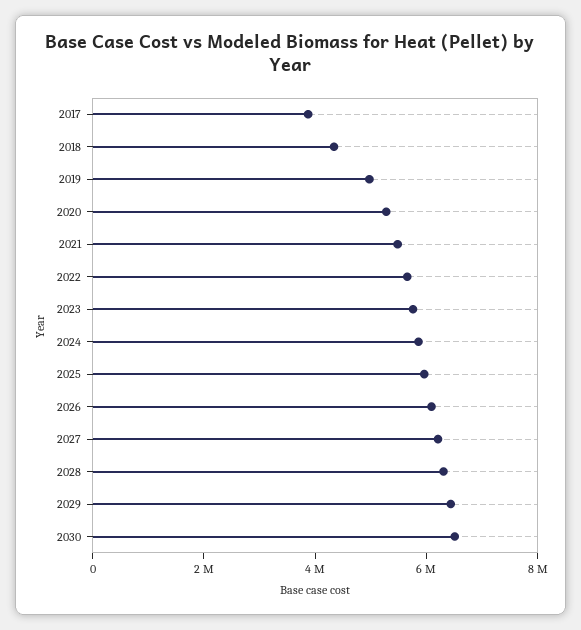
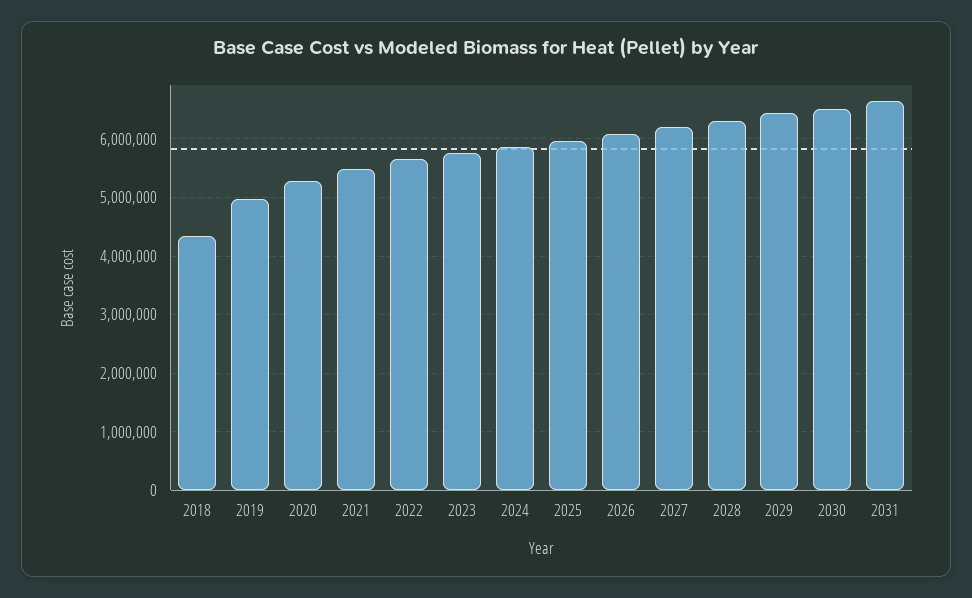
2017: 4000000 -> none
2031: none -> 6600000

